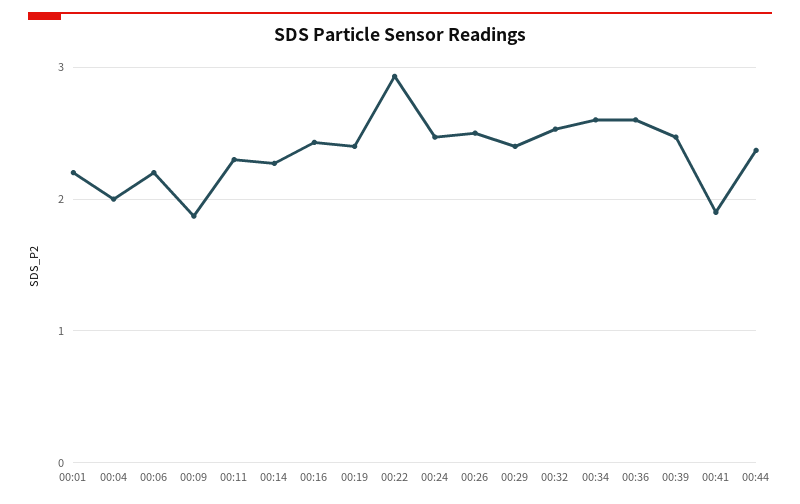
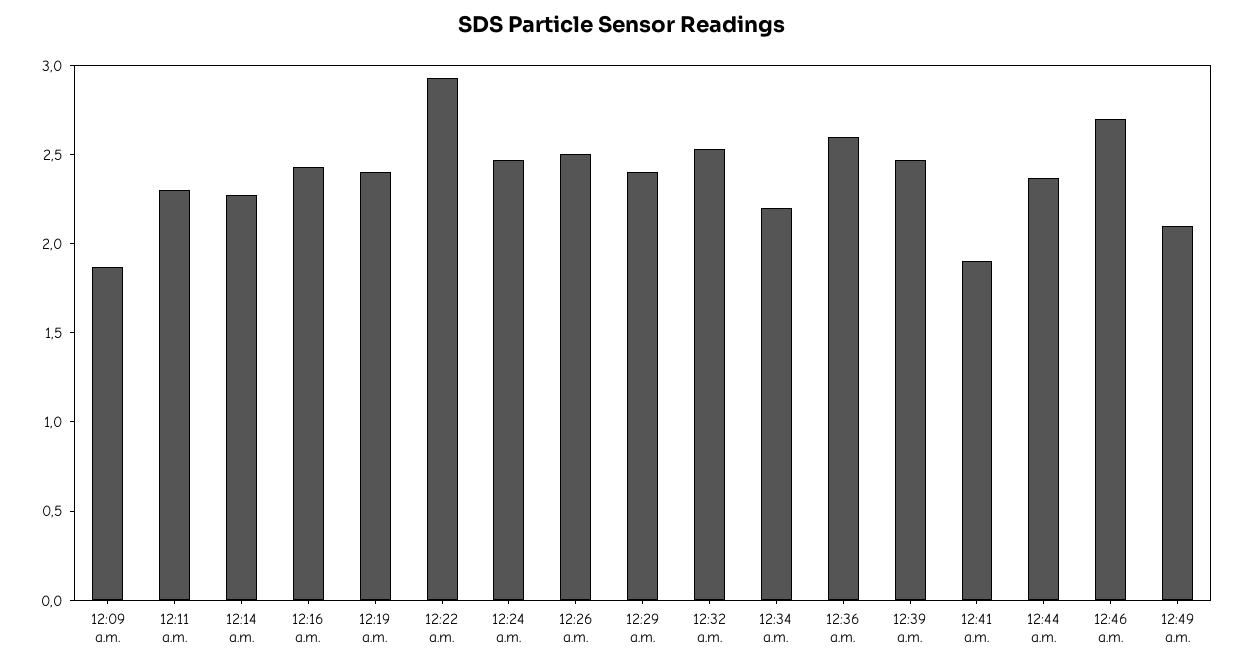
00:01: 2.2 -> none
00:04: 2 -> none
00:06: 2.2 -> none
00:34: 2.6 -> 2.2
12:46 a.m.: none -> 2.7
12:49 a.m.: none -> 2.1

